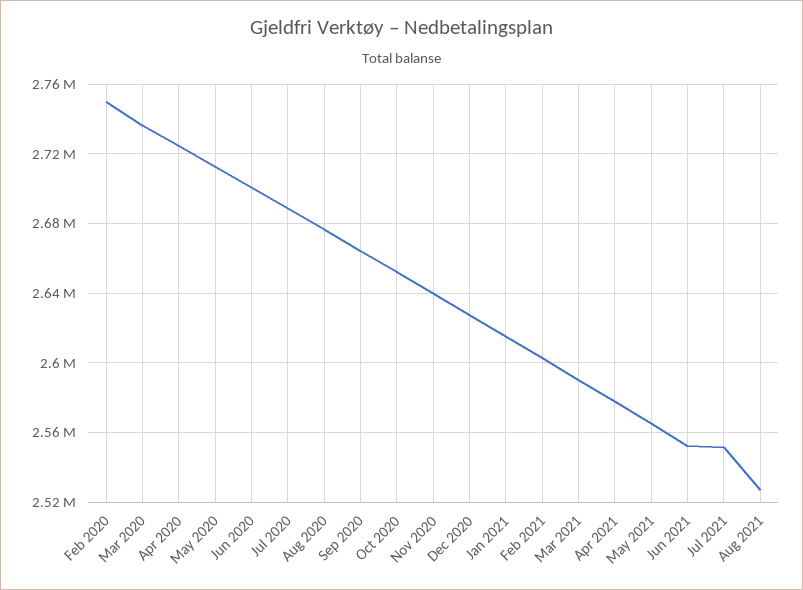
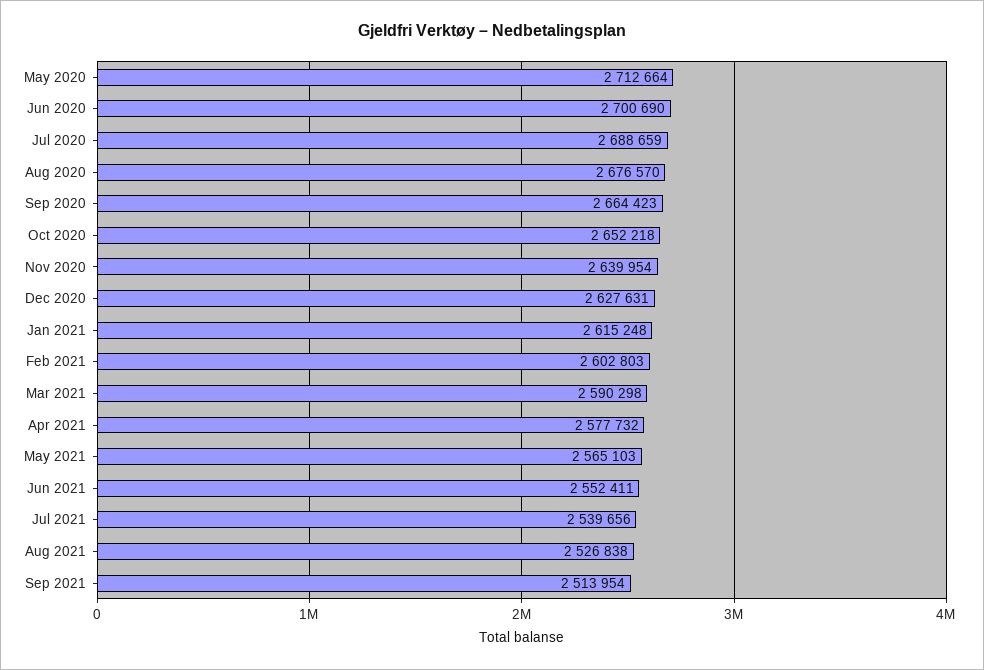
Feb 2020: 2750000 -> none
Mar 2020: 2735000 -> none
Apr 2020: 2725000 -> none
Jul 2021: 2550000 -> 2539656
Sep 2021: none -> 2513954

